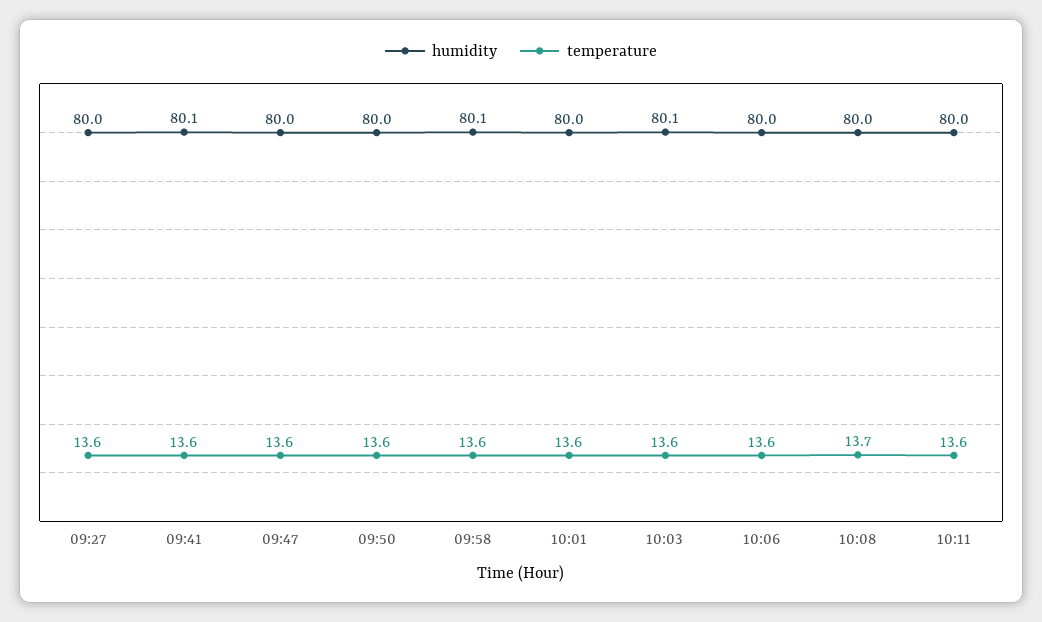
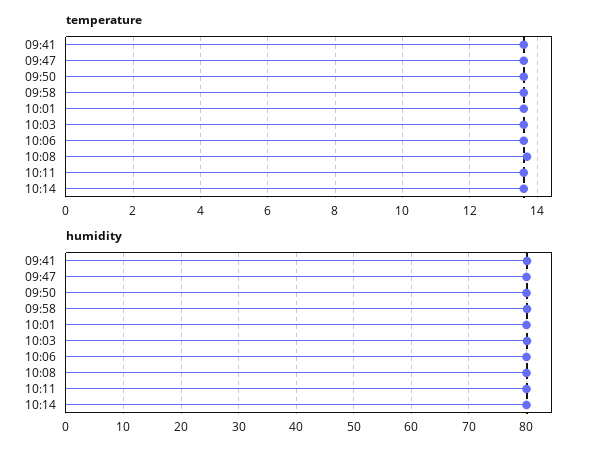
humidity, 09:27: 80 -> none
temperature, 09:27: 13.6 -> none
temperature, 10:14: none -> 13.5
humidity, 10:14: none -> 80

